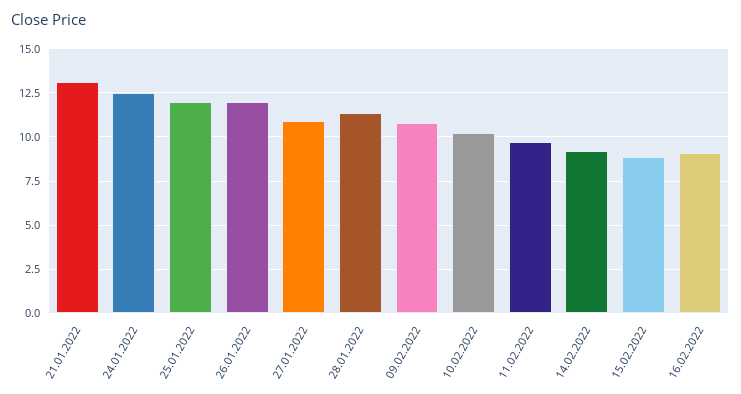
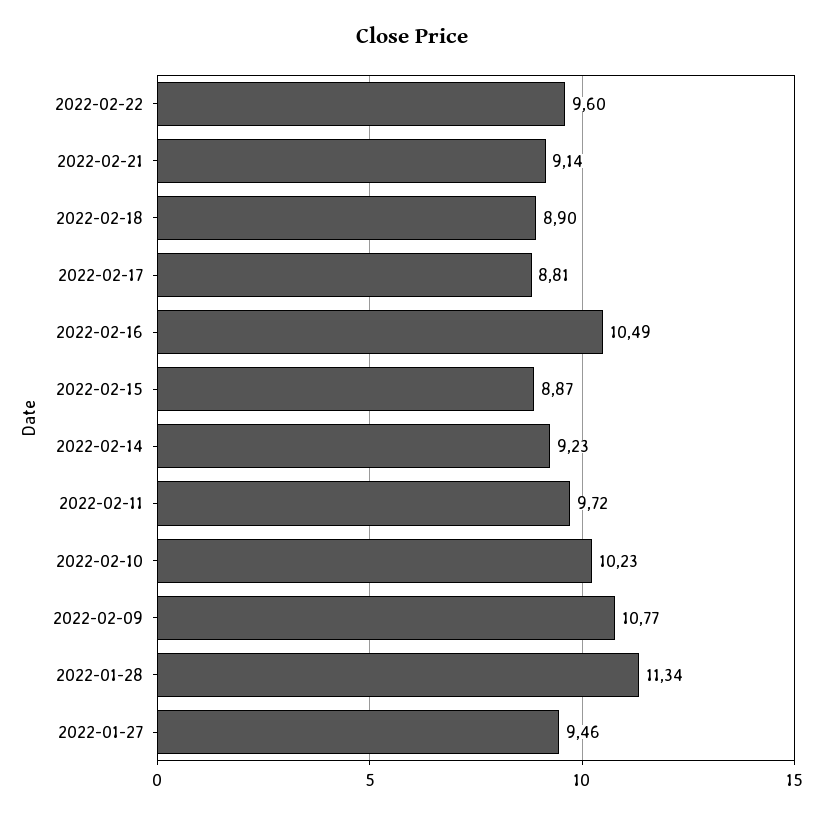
21.01.2022: 13 -> none
24.01.2022: 12.5 -> none
25.01.2022: 12 -> none
26.01.2022: 12 -> none
27.01.2022: 11 -> 9.46
16.02.2022: 9 -> 10.49
2022-02-22: none -> 9.6
2022-02-21: none -> 9.14
2022-02-18: none -> 8.9
2022-02-17: none -> 8.81

